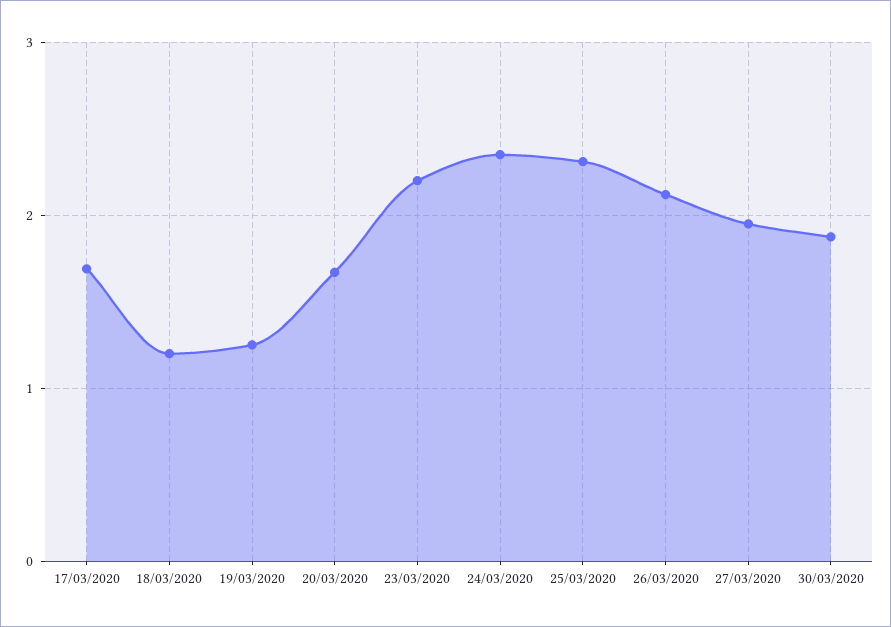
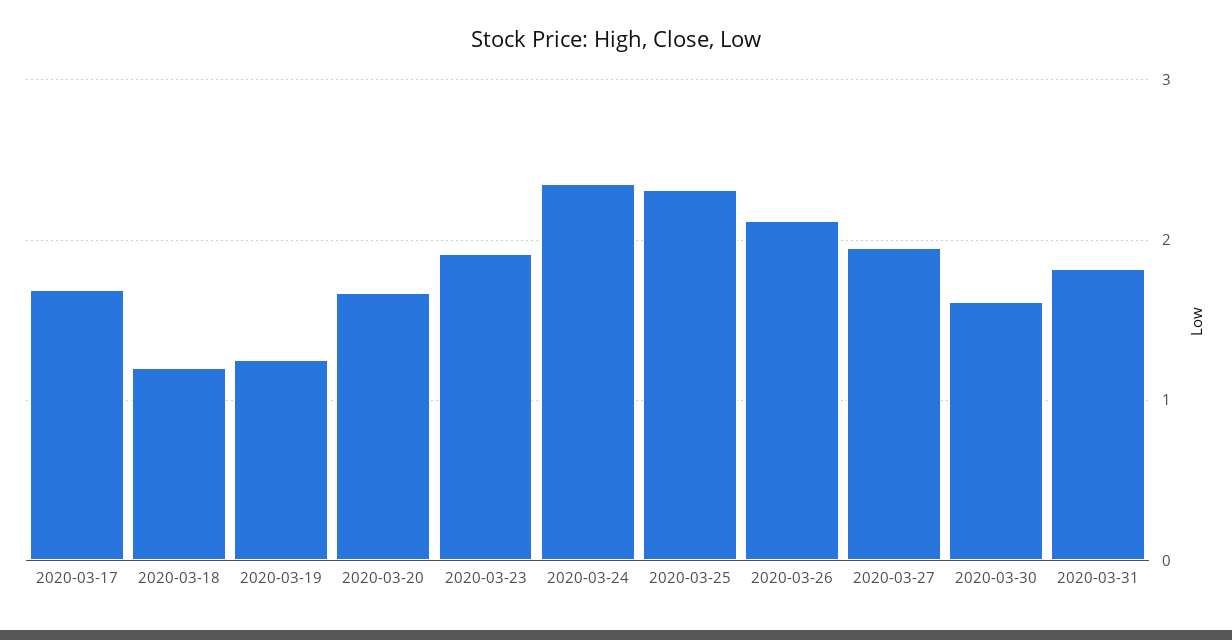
23/03/2020: 2.2 -> 1.9
30/03/2020: 1.9 -> 1.6
2020-03-31: none -> 1.8

